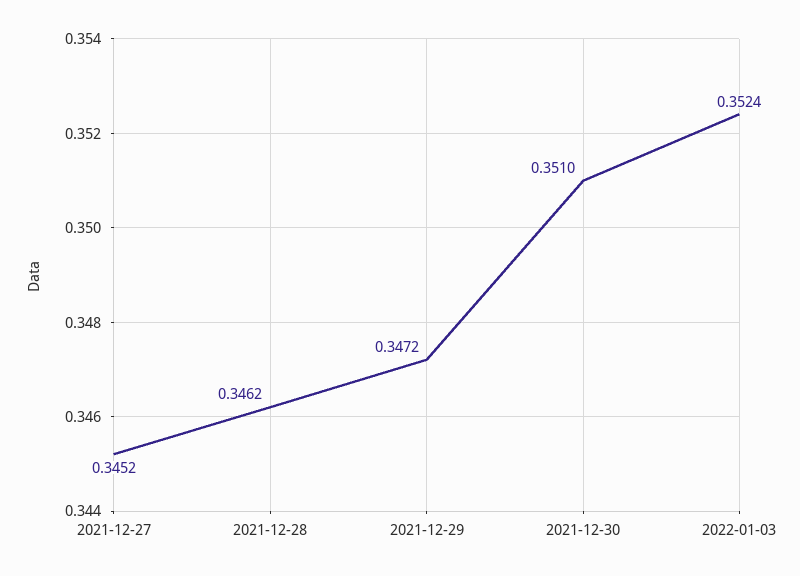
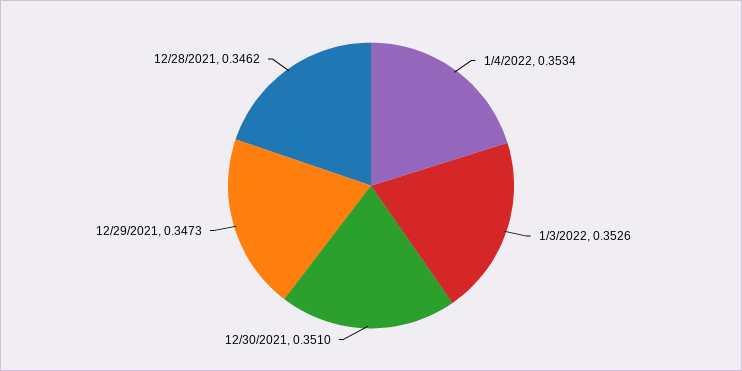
2021-12-27: 0.3452 -> none
2021-12-29: 0.3472 -> 0.3473
2022-01-03: 0.3524 -> 0.3526
1/4/2022: none -> 0.3534

